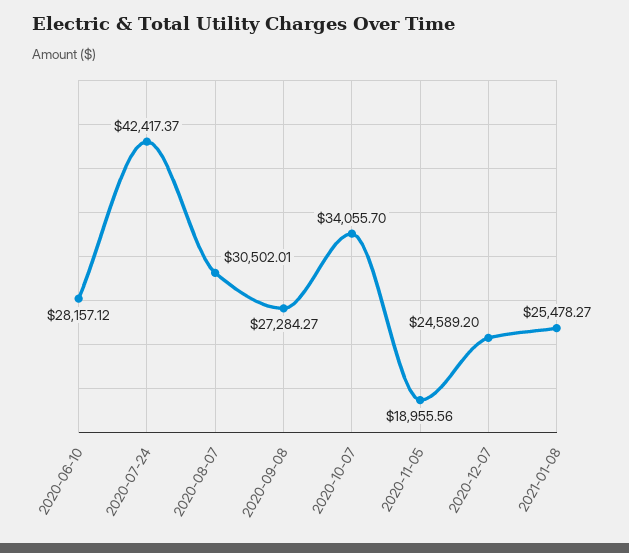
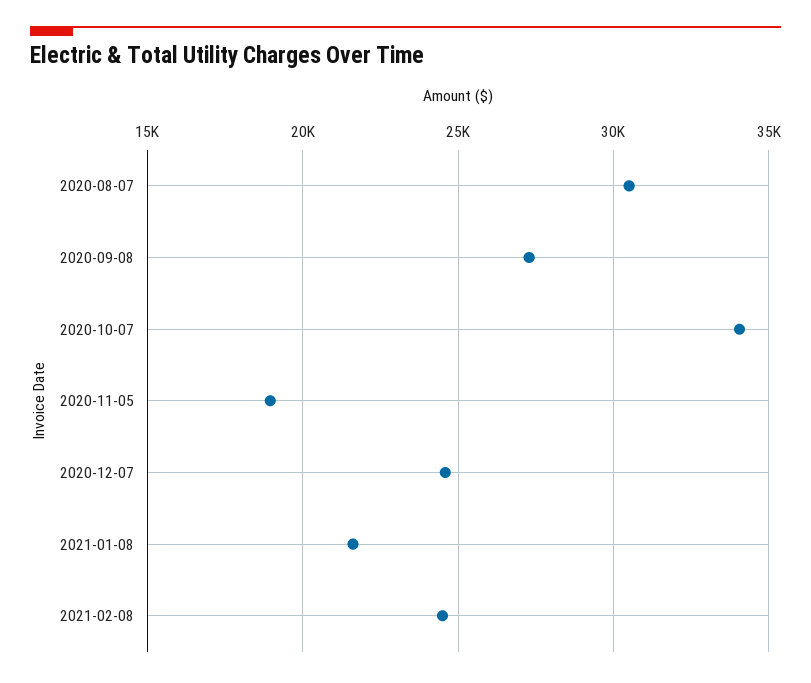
2020-06-10: 28157.12 -> none
2020-07-24: 42417.37 -> none
2021-01-08: 25478.27 -> 21500
2021-02-08: none -> 24500

